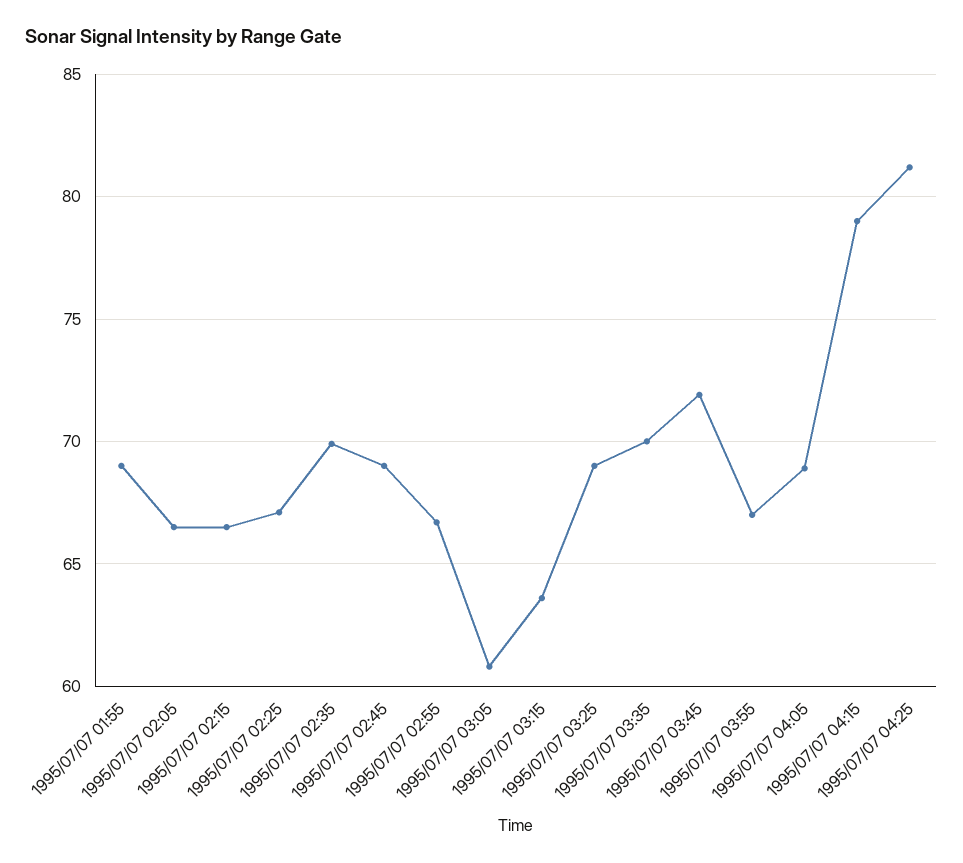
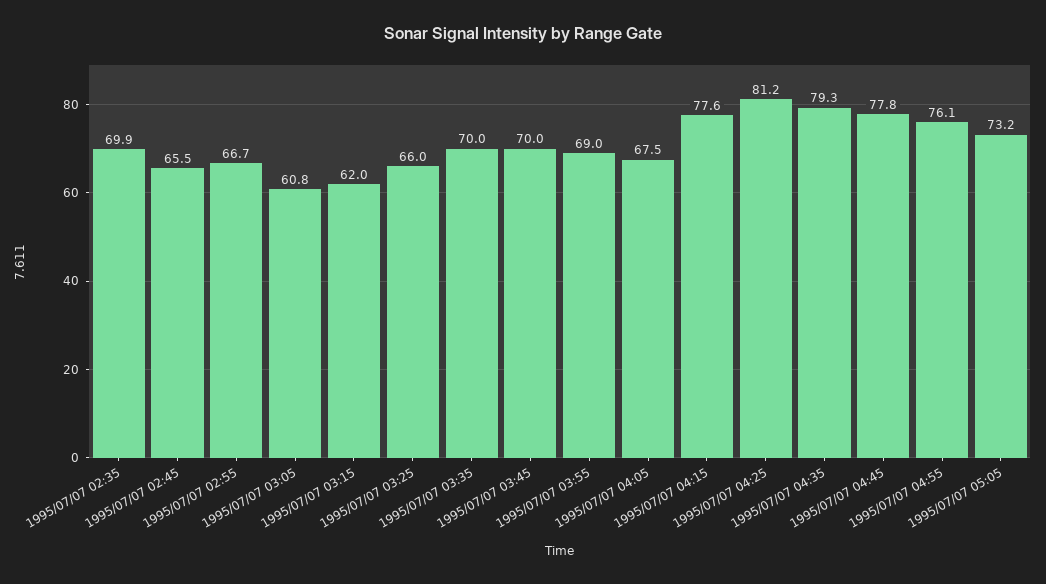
1995/07/07 01:55: 69 -> none
1995/07/07 02:05: 66.5 -> none
1995/07/07 02:15: 66.5 -> none
1995/07/07 02:25: 67 -> none
1995/07/07 02:45: 69 -> 65.5
1995/07/07 03:15: 63.5 -> 62
1995/07/07 03:25: 69 -> 66
1995/07/07 03:45: 72 -> 70
1995/07/07 03:55: 67 -> 69
1995/07/07 04:05: 69 -> 67.5
1995/07/07 04:15: 79 -> 77.6
1995/07/07 04:35: none -> 79.3
1995/07/07 04:45: none -> 77.8
1995/07/07 04:55: none -> 76.1
1995/07/07 05:05: none -> 73.2

